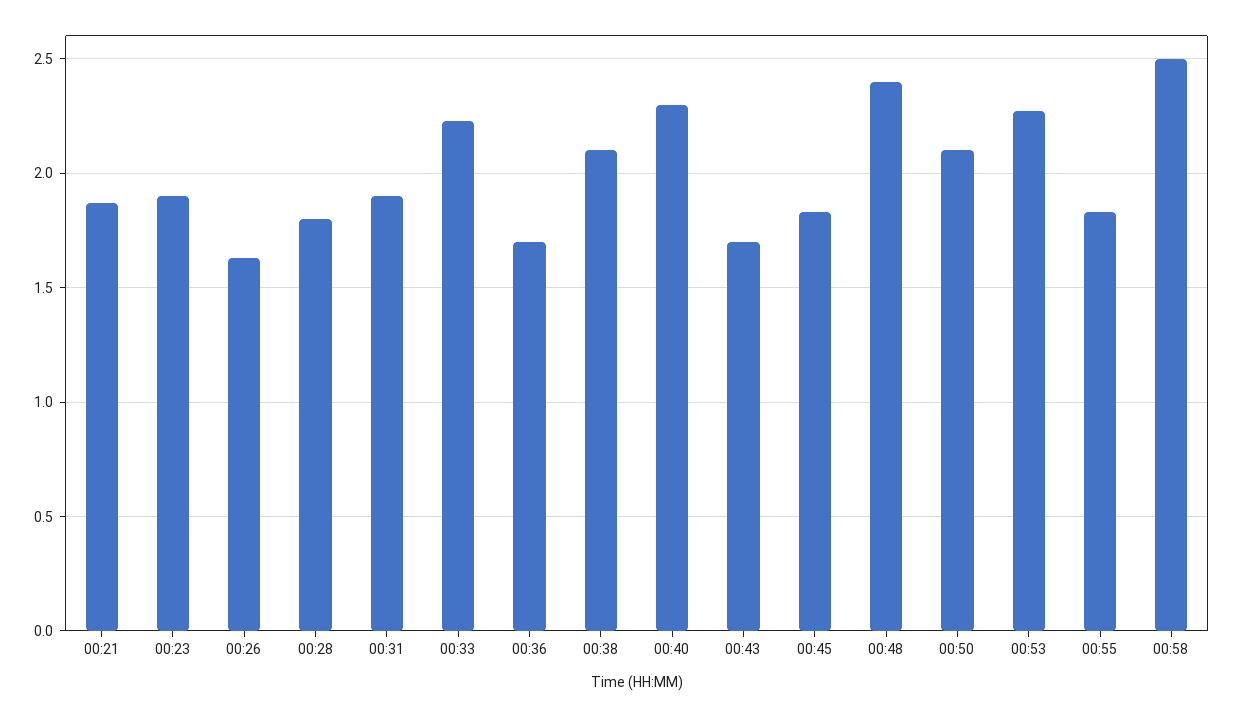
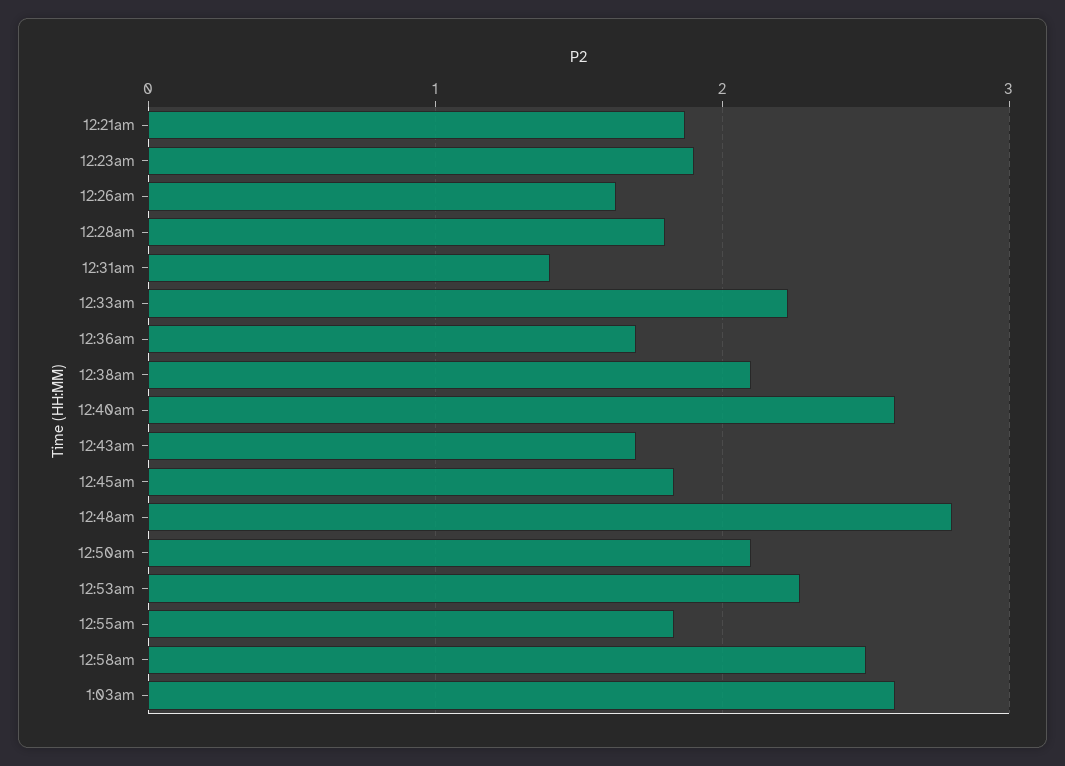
00:31: 1.9 -> 1.4
00:40: 2.3 -> 2.6
00:48: 2.4 -> 2.8
1:03am: none -> 2.6

